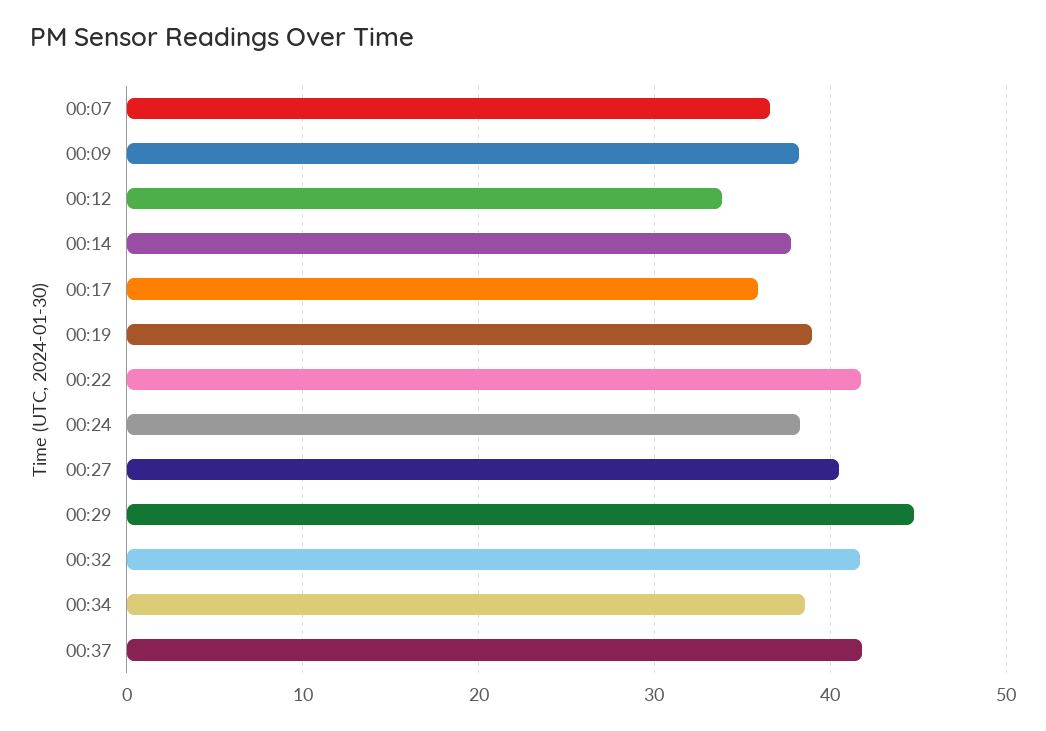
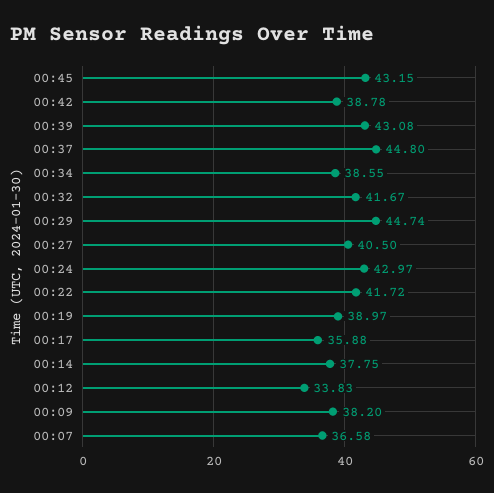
00:24: 38 -> 42.97
00:37: 42 -> 44.8
00:45: none -> 43.15
00:42: none -> 38.78
00:39: none -> 43.08

